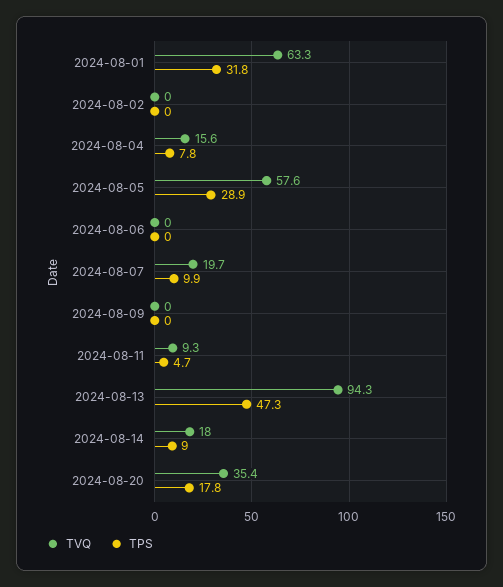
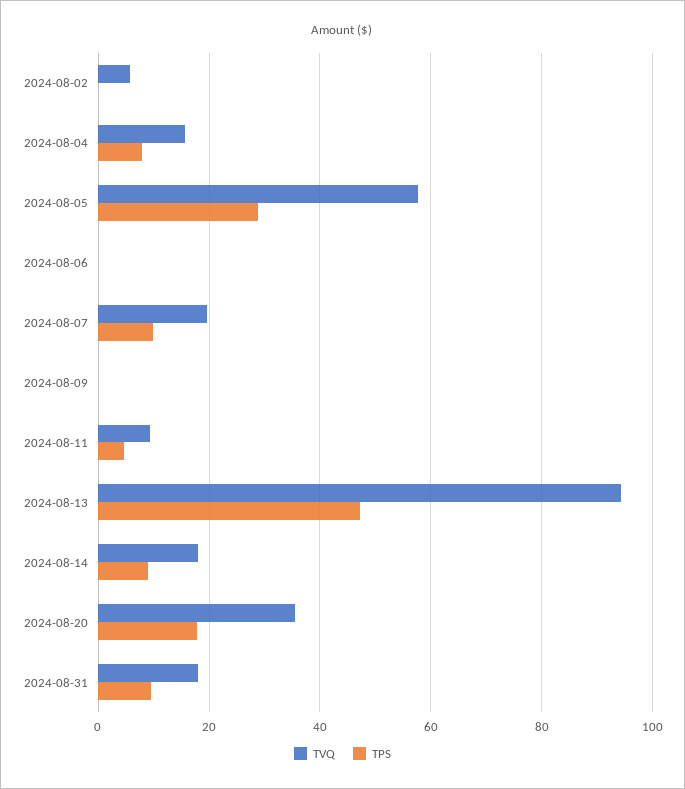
TVQ, 2024-08-01: 63.3 -> none
TPS, 2024-08-01: 31.8 -> none
TVQ, 2024-08-02: 0 -> 6
TVQ, 2024-08-31: none -> 18
TPS, 2024-08-31: none -> 10

